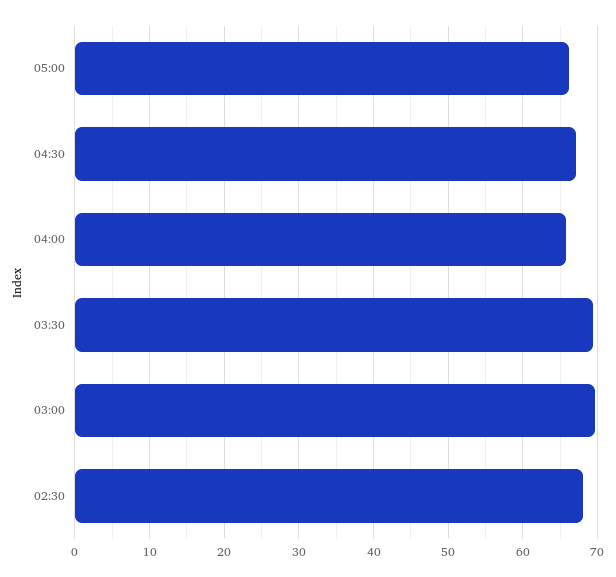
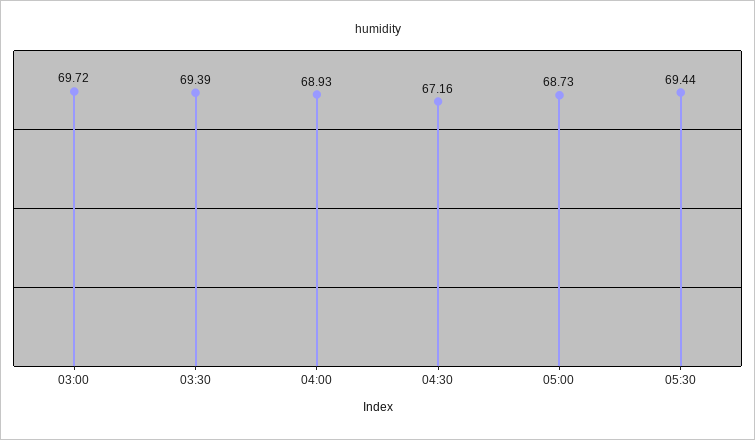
05:00: 66 -> 68.73
04:00: 66 -> 68.93
02:30: 68 -> none
05:30: none -> 69.44

